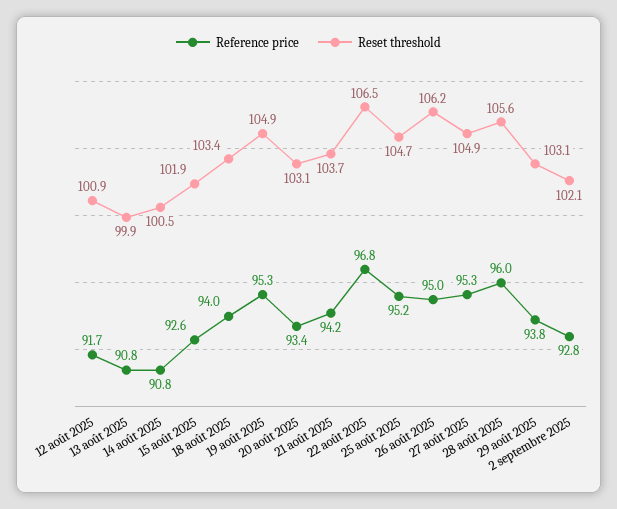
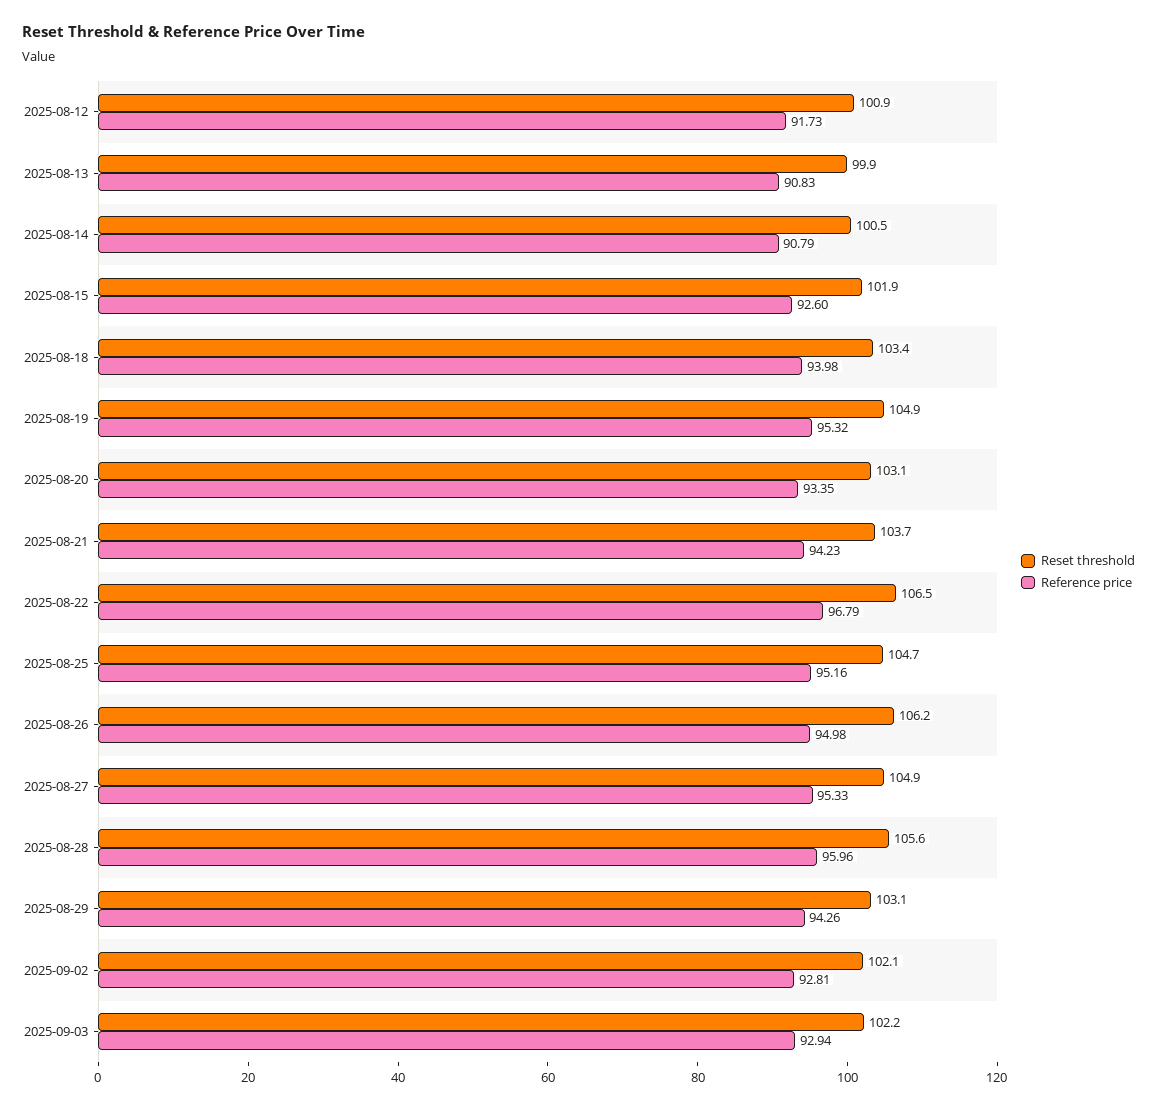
Reference price, 29 août 2025: 93.8 -> 94.26
Reset threshold, 2025-09-03: none -> 102.2
Reference price, 2025-09-03: none -> 92.94

